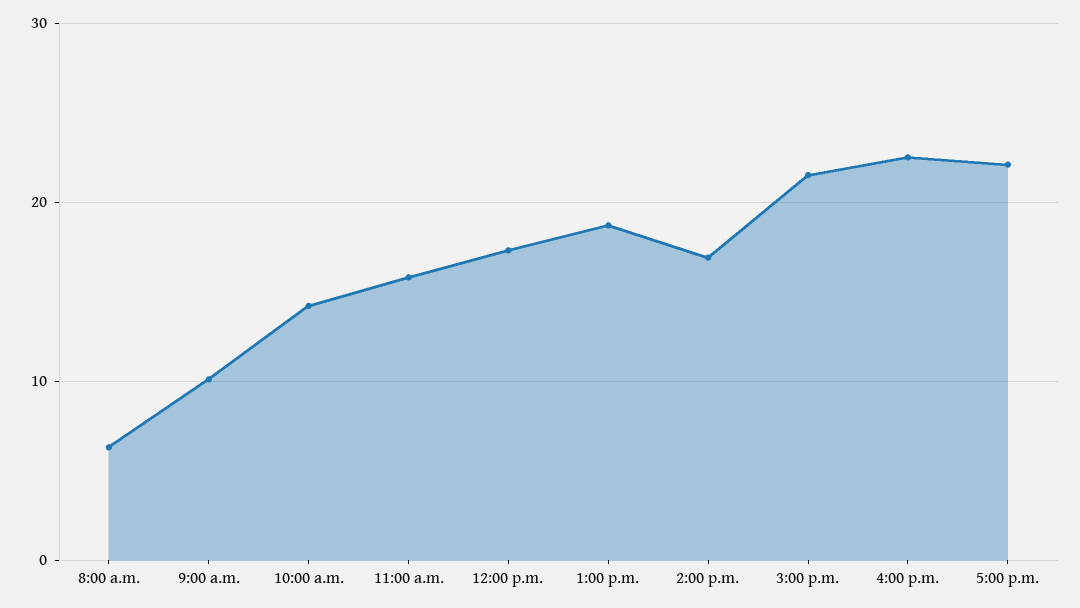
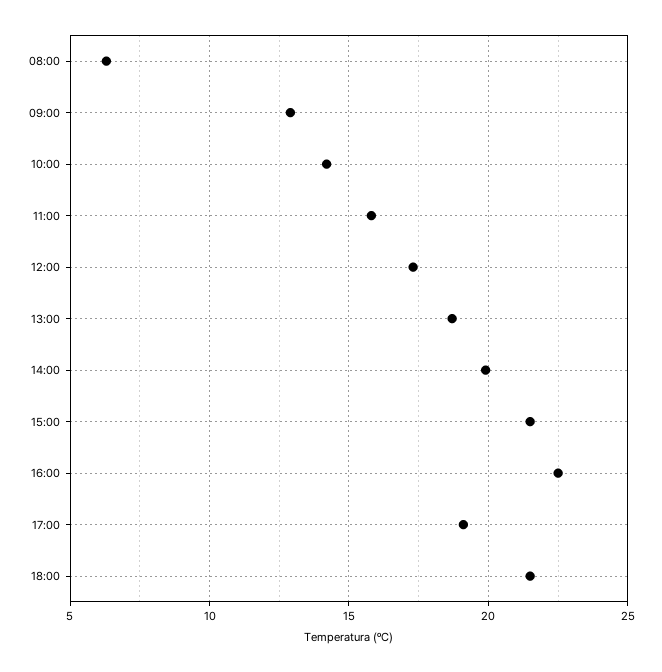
9:00 a.m.: 10 -> 13
2:00 p.m.: 17 -> 20
5:00 p.m.: 22 -> 19
18:00: none -> 21.5

